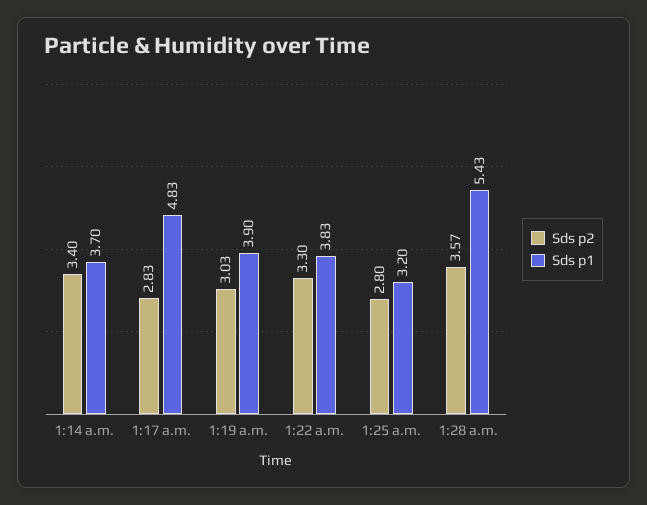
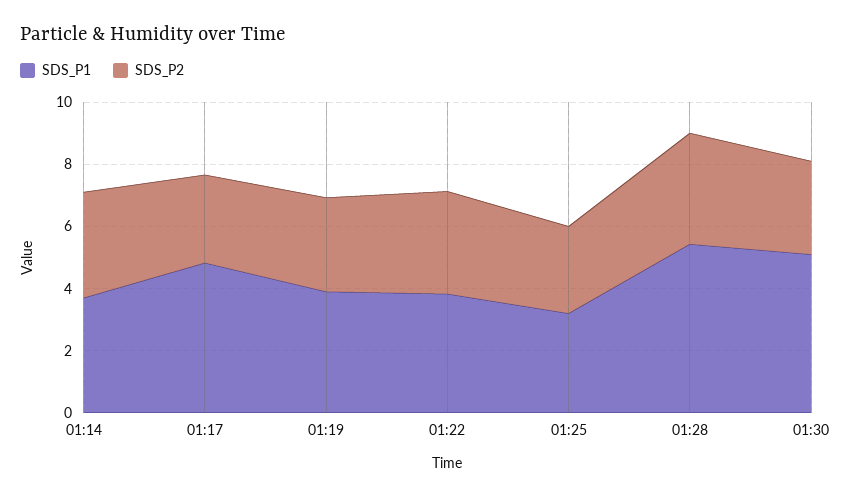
Sds p1, 01:30: none -> 5
Sds p2, 01:30: none -> 3

